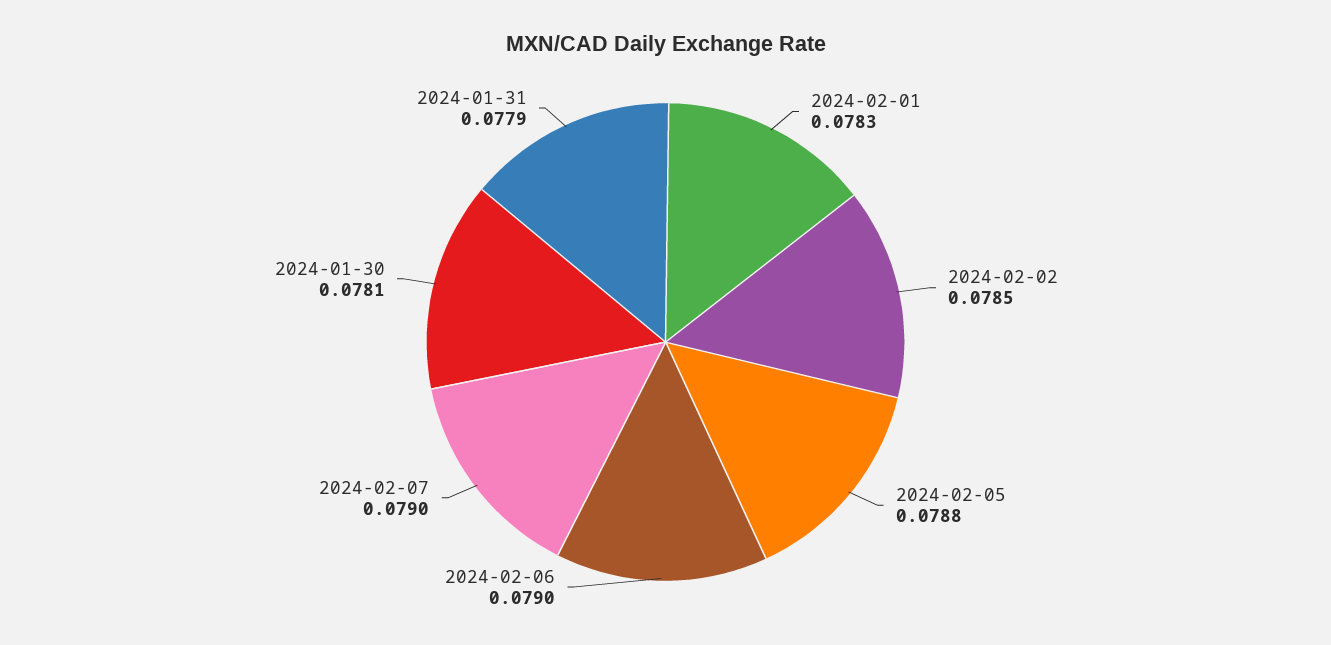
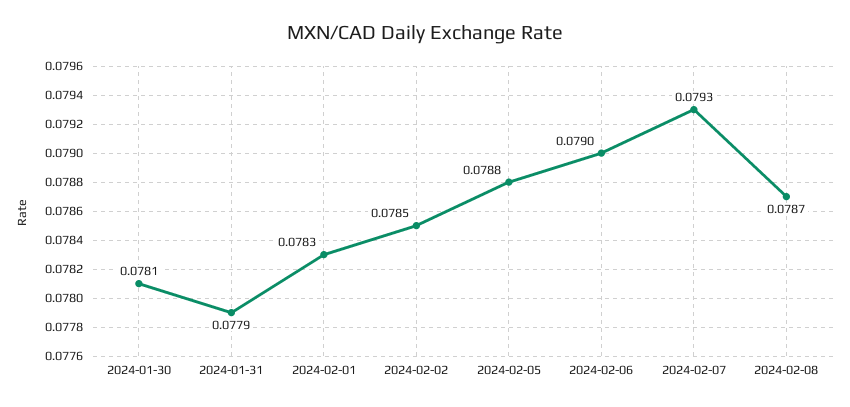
2024-02-07: 0.079 -> 0.0793
2024-02-08: none -> 0.0787

